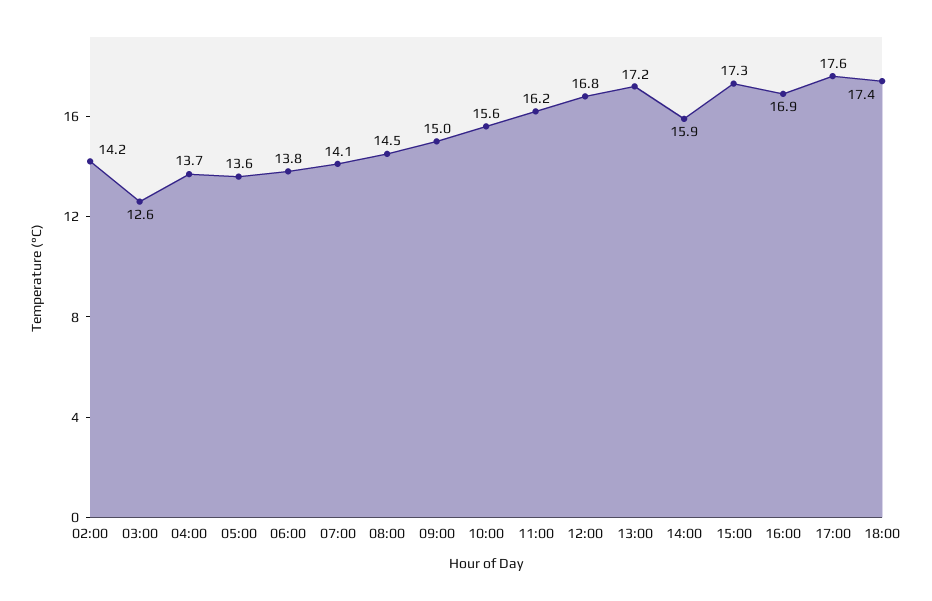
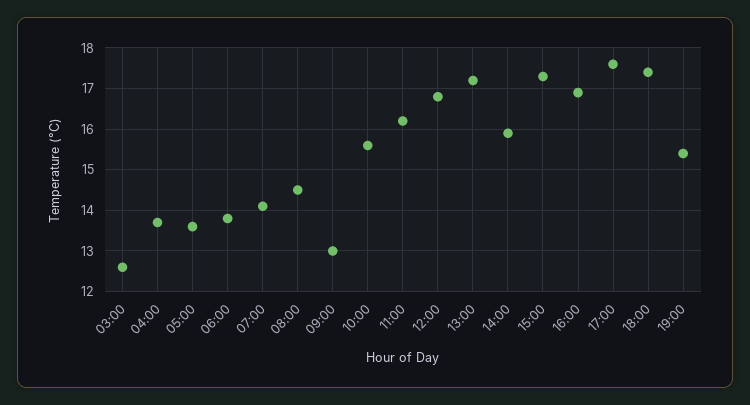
02:00: 14.2 -> none
09:00: 15 -> 13
19:00: none -> 15.5

